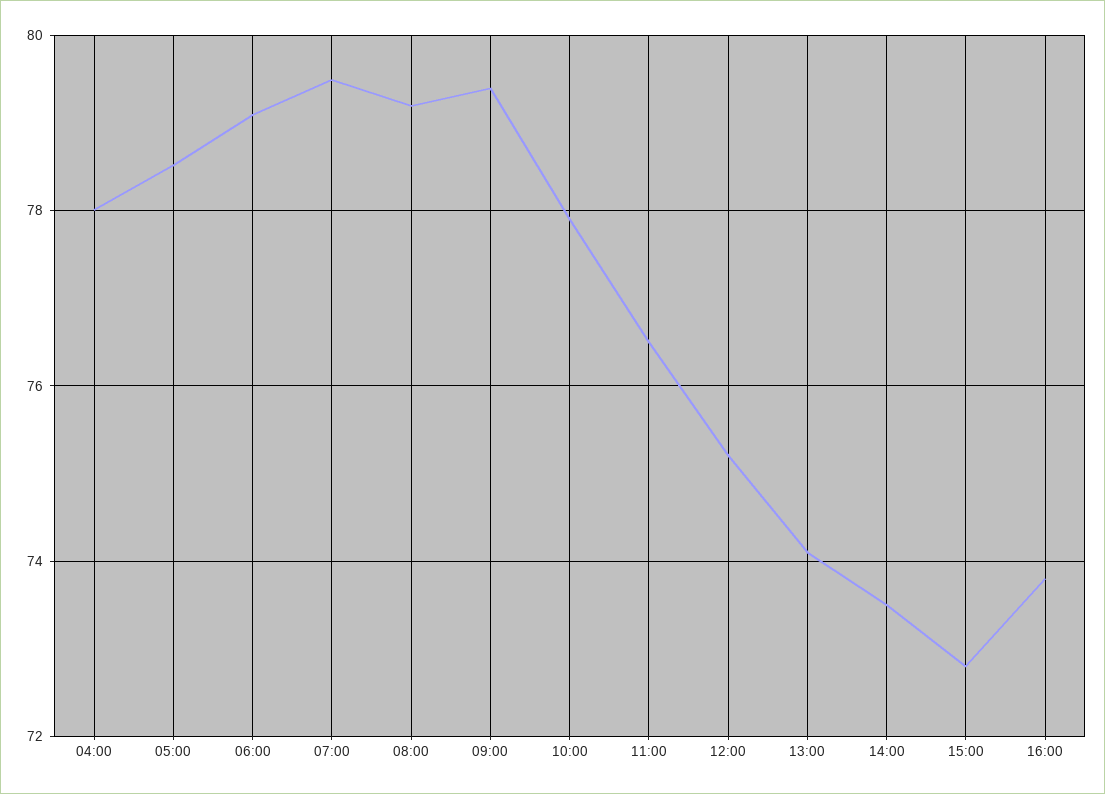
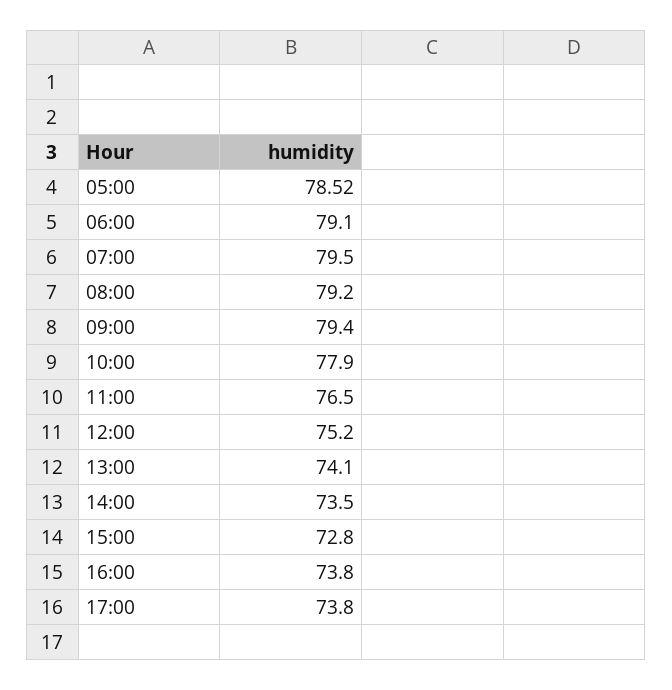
04:00: 78 -> none
17:00: none -> 73.8

